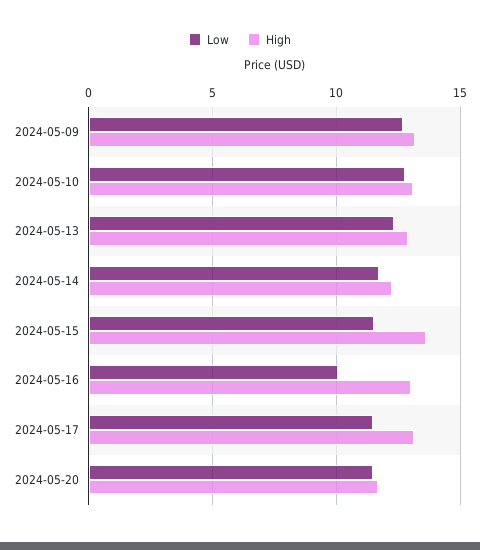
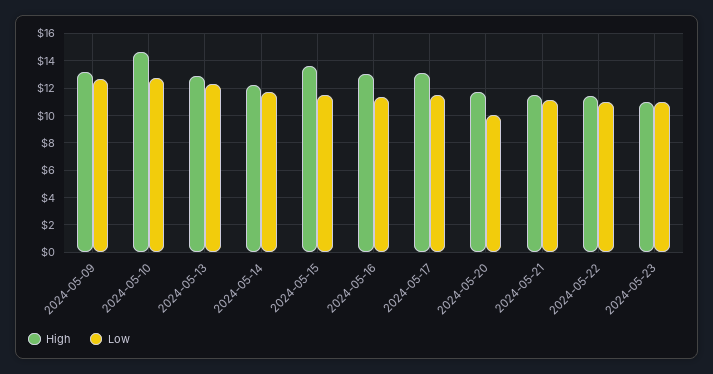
High, 2024-05-10: 13 -> 14.5
Low, 2024-05-16: 10 -> 11.5
Low, 2024-05-20: 11.5 -> 10
High, 2024-05-21: none -> 11.5
Low, 2024-05-21: none -> 11
High, 2024-05-22: none -> 11.5
Low, 2024-05-22: none -> 11
High, 2024-05-23: none -> 11
Low, 2024-05-23: none -> 11

